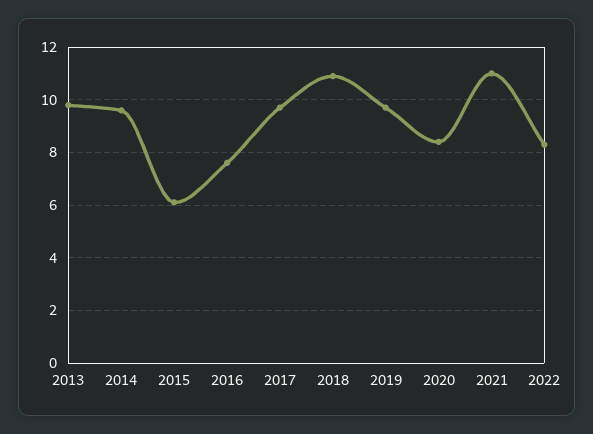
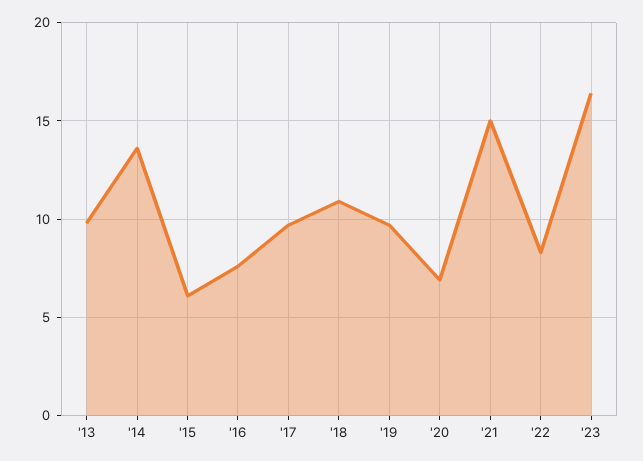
2014: 9.5 -> 13.5
2020: 8.5 -> 7
2021: 11 -> 15
'23: none -> 16.5

